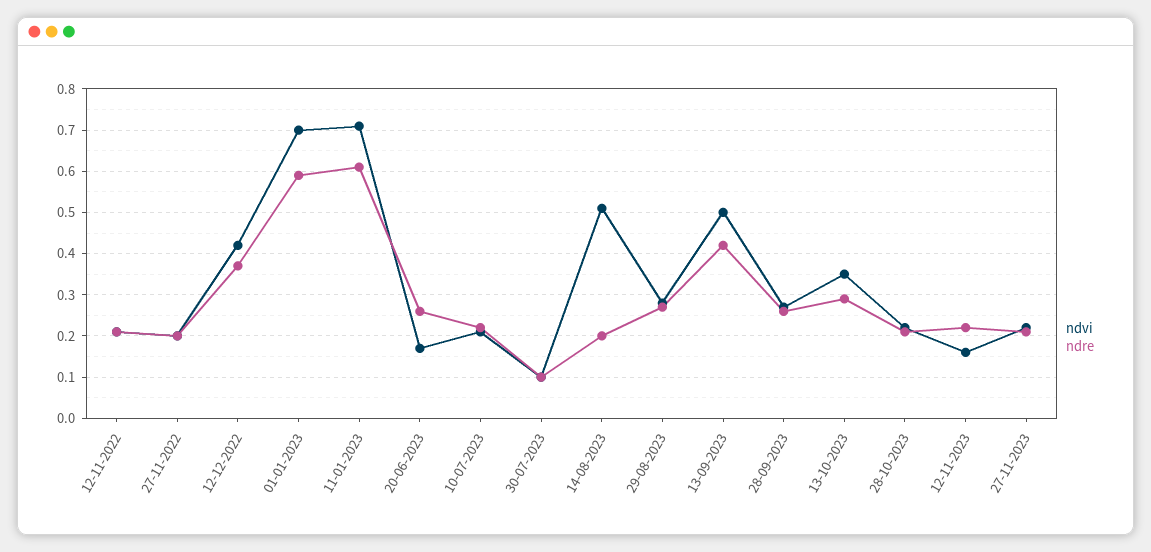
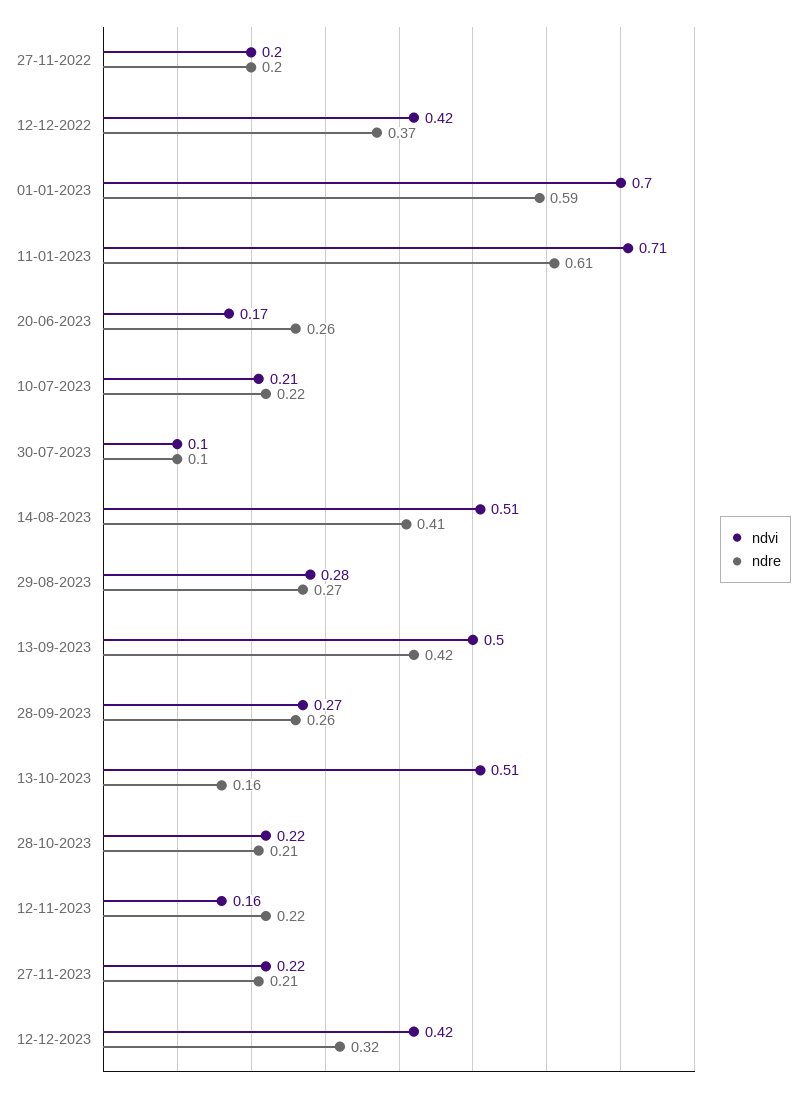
ndvi, 12-11-2022: 0.2 -> none
ndre, 12-11-2022: 0.2 -> none
ndre, 14-08-2023: 0.2 -> 0.41
ndvi, 13-10-2023: 0.35 -> 0.51
ndre, 13-10-2023: 0.3 -> 0.16
ndvi, 12-12-2023: none -> 0.42
ndre, 12-12-2023: none -> 0.32

